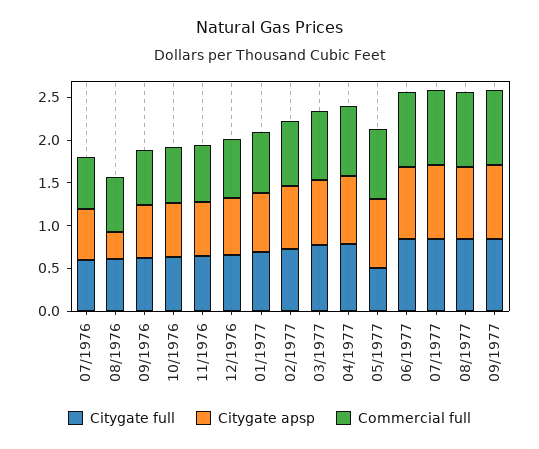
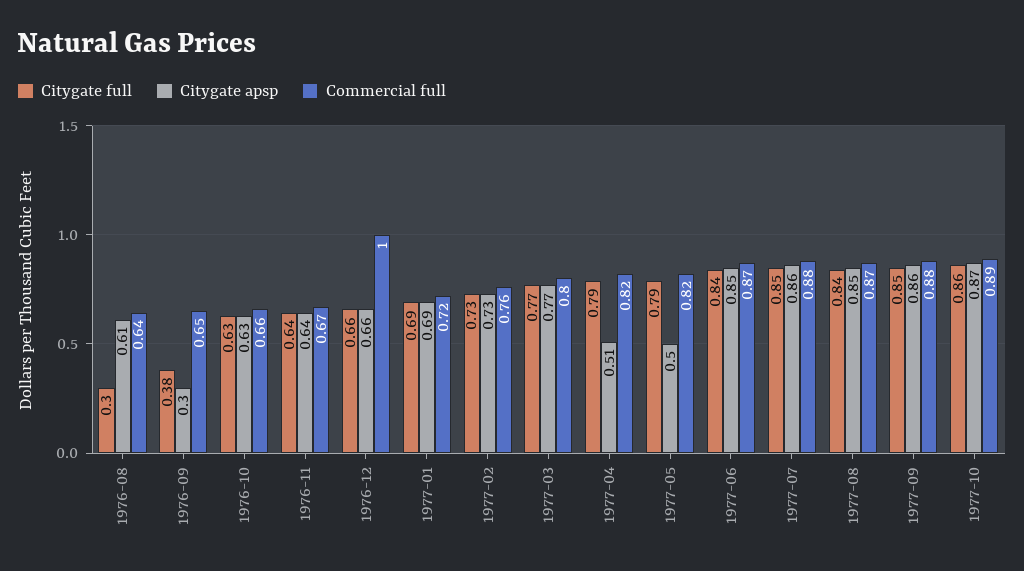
Citygate full, 07/1976: 0.6 -> none
Citygate apsp, 07/1976: 0.6 -> none
Commercial full, 07/1976: 0.6 -> none
Citygate full, 08/1976: 0.6 -> 0.3
Citygate apsp, 08/1976: 0.3 -> 0.61
Citygate full, 09/1976: 0.6 -> 0.38
Citygate apsp, 09/1976: 0.6 -> 0.3
Commercial full, 12/1976: 0.7 -> 1
Citygate apsp, 04/1977: 0.8 -> 0.51
Citygate full, 05/1977: 0.5 -> 0.79
Citygate apsp, 05/1977: 0.8 -> 0.5
Citygate full, 1977-10: none -> 0.86
Citygate apsp, 1977-10: none -> 0.87
Commercial full, 1977-10: none -> 0.89

